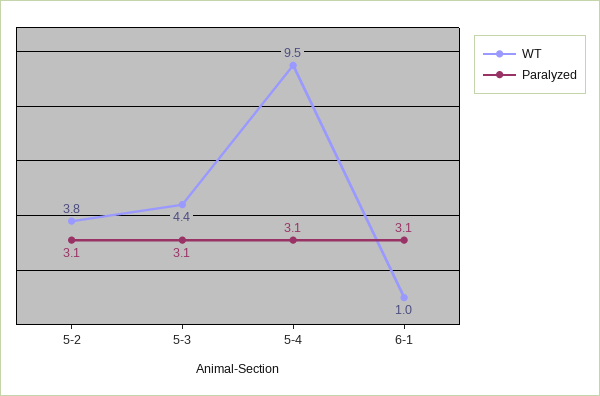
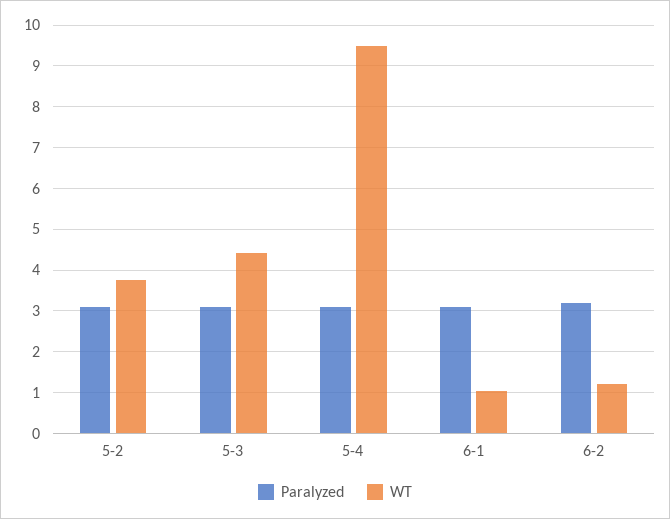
Paralyzed, 6-2: none -> 3.2
WT, 6-2: none -> 1.2

